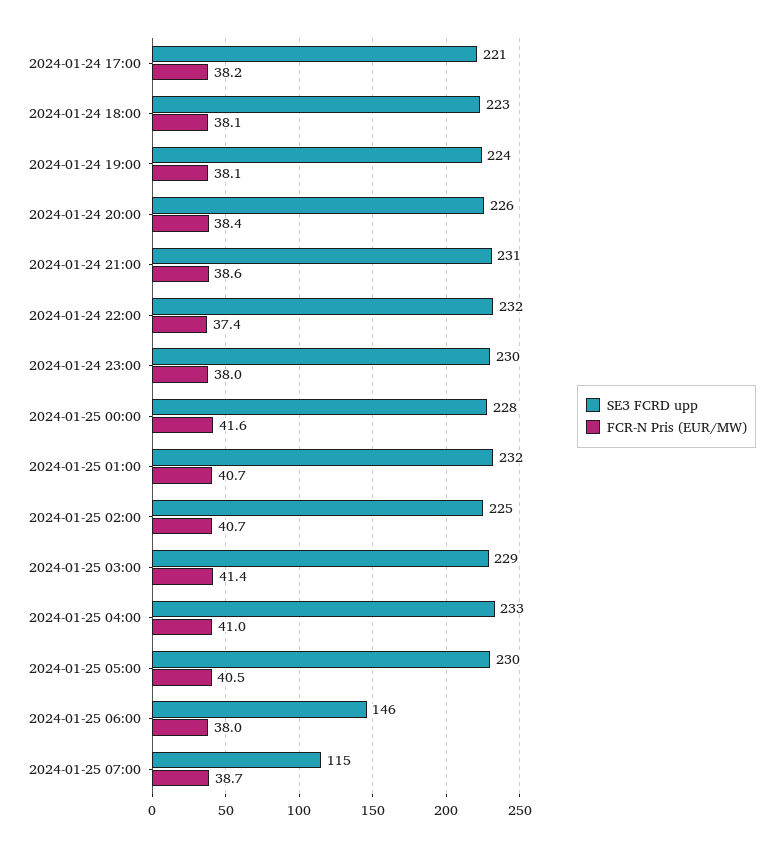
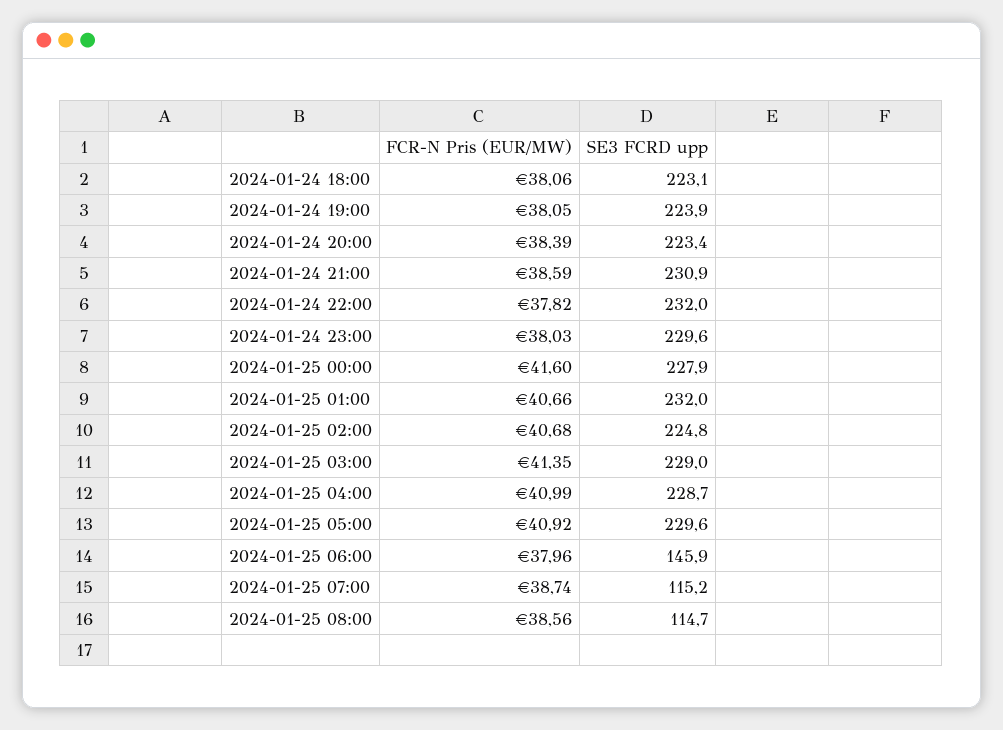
SE3 FCRD upp, 2024-01-24 17:00: 221 -> none
FCR-N Pris (EUR/MW), 2024-01-24 17:00: 38.2 -> none
SE3 FCRD upp, 2024-01-24 20:00: 226 -> 223.4
FCR-N Pris (EUR/MW), 2024-01-24 22:00: 37.4 -> 37.82
SE3 FCRD upp, 2024-01-25 04:00: 233 -> 228.7
FCR-N Pris (EUR/MW), 2024-01-25 05:00: 40.5 -> 40.92
FCR-N Pris (EUR/MW), 2024-01-25 08:00: none -> 38.56
SE3 FCRD upp, 2024-01-25 08:00: none -> 114.7

